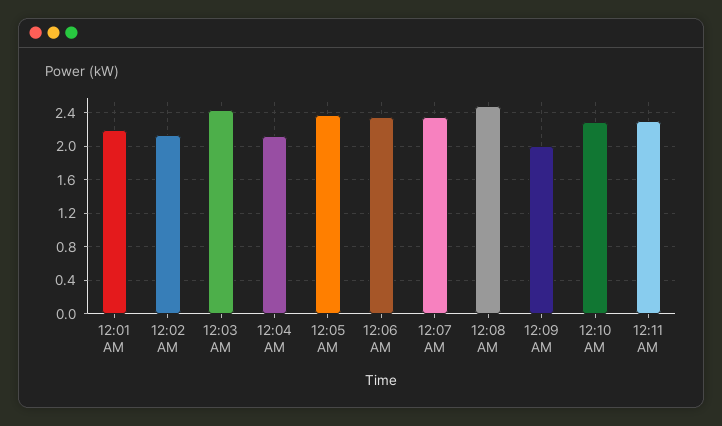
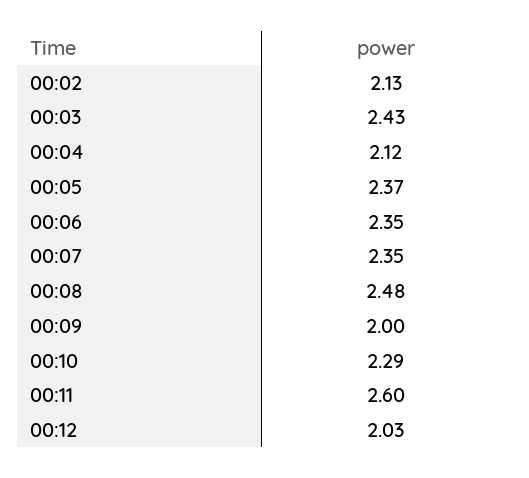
12:01 AM: 2.2 -> none
12:11 AM: 2.3 -> 2.6
00:12: none -> 2.03

